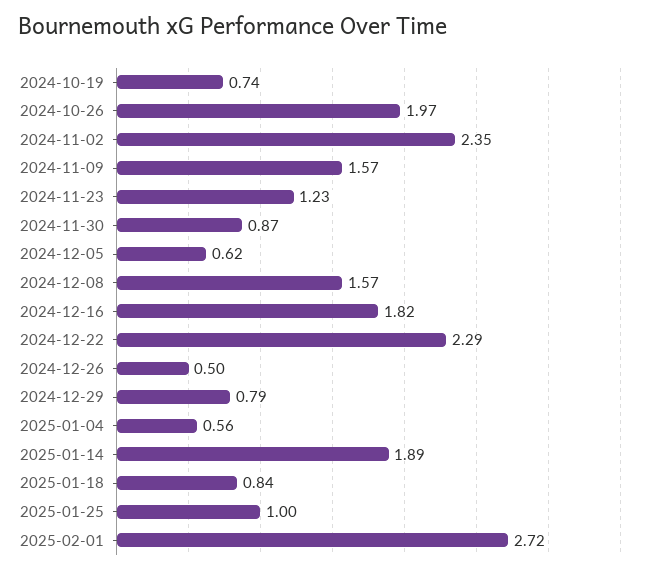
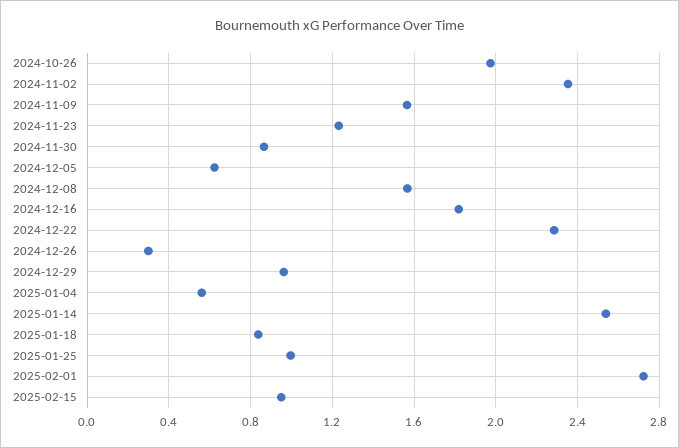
2024-10-19: 0.74 -> none
2024-12-26: 0.5 -> 0.3
2024-12-29: 0.79 -> 0.95
2025-01-14: 1.89 -> 2.55
2025-02-15: none -> 0.95

